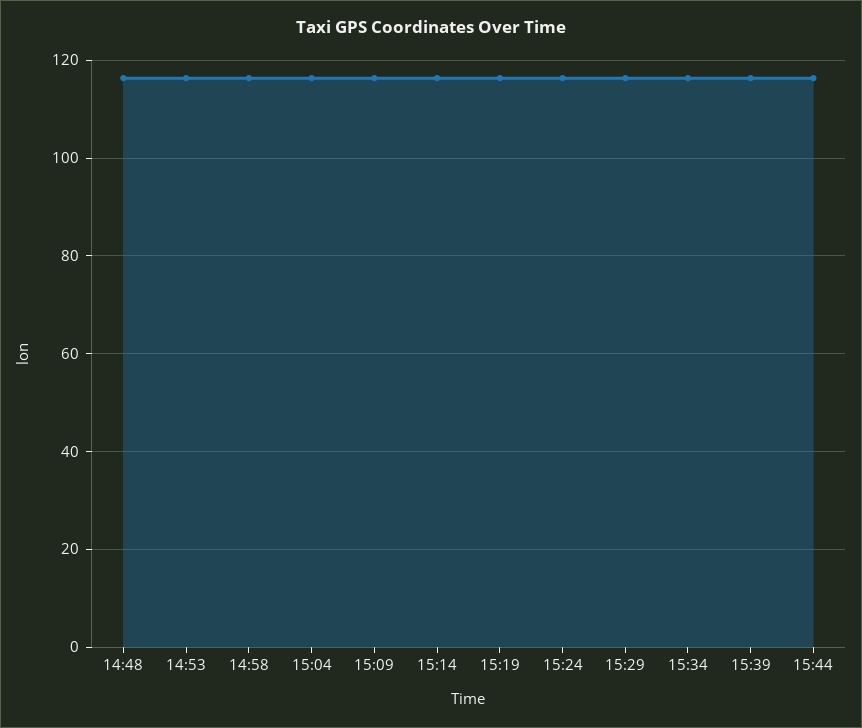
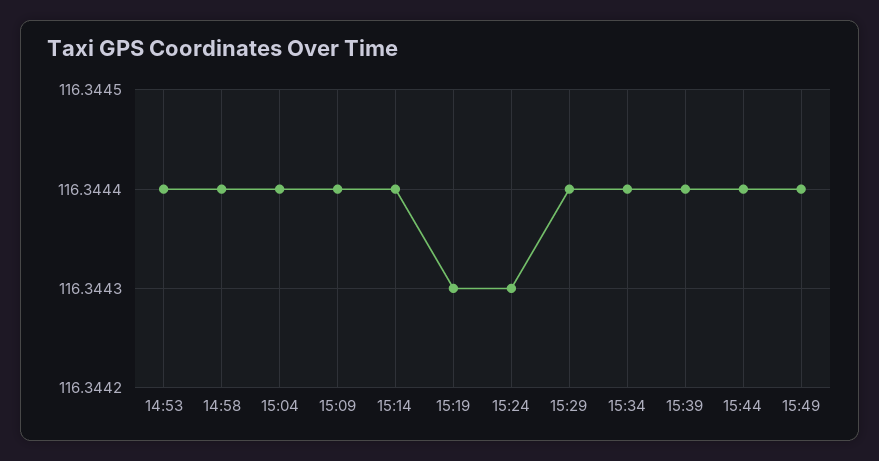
14:48: 116 -> none
15:49: none -> 116.3444

